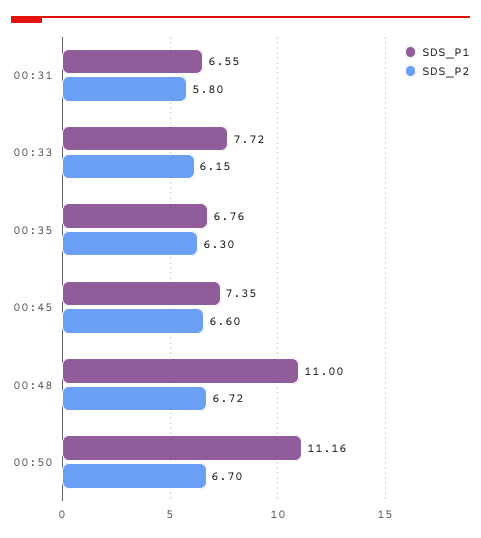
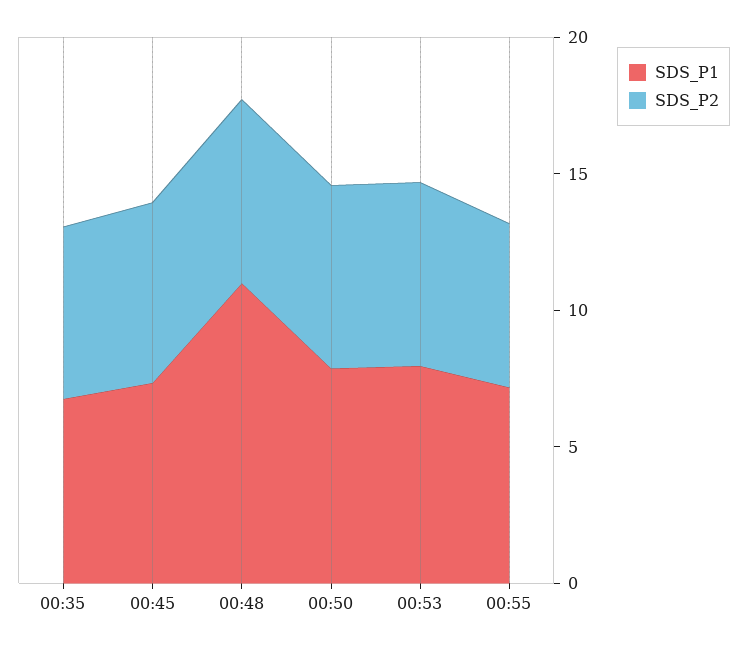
SDS_P1, 00:31: 6.55 -> none
SDS_P2, 00:31: 5.8 -> none
SDS_P1, 00:33: 7.72 -> none
SDS_P2, 00:33: 6.15 -> none
SDS_P1, 00:50: 11.16 -> 8
SDS_P1, 00:53: none -> 8
SDS_P2, 00:53: none -> 7
SDS_P1, 00:55: none -> 7
SDS_P2, 00:55: none -> 6

